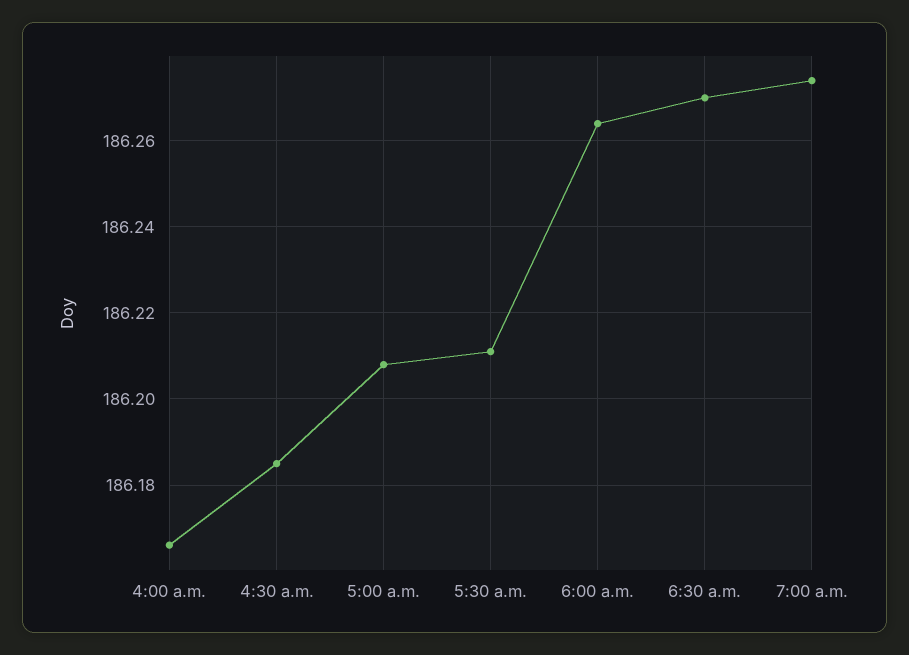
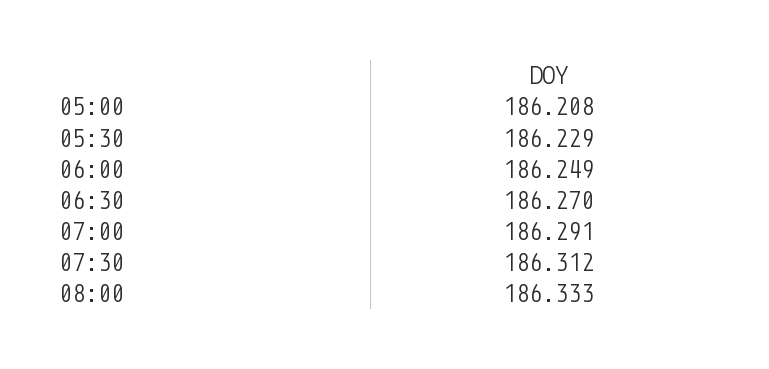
4:00 a.m.: 186.165 -> none
4:30 a.m.: 186.185 -> none
5:30 a.m.: 186.21 -> 186.229
6:00 a.m.: 186.265 -> 186.249
7:00 a.m.: 186.275 -> 186.291
07:30: none -> 186.312
08:00: none -> 186.333

